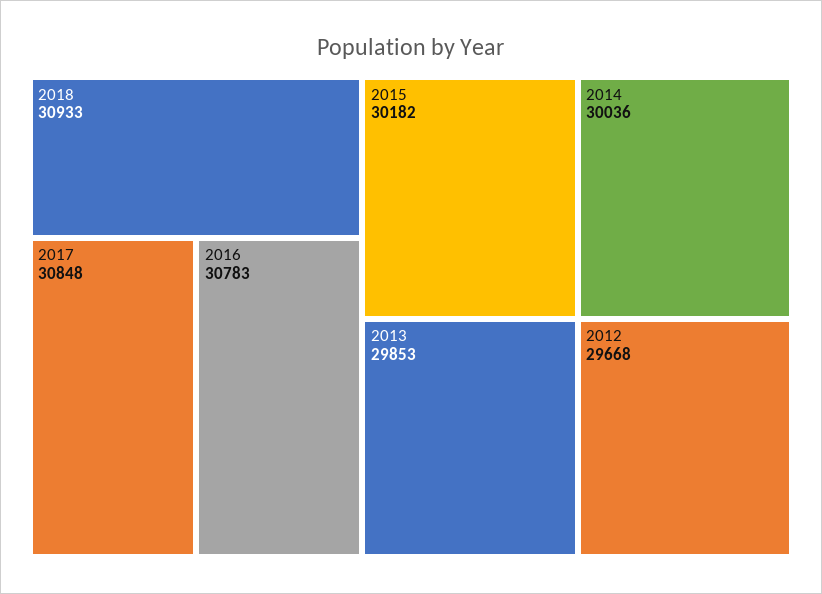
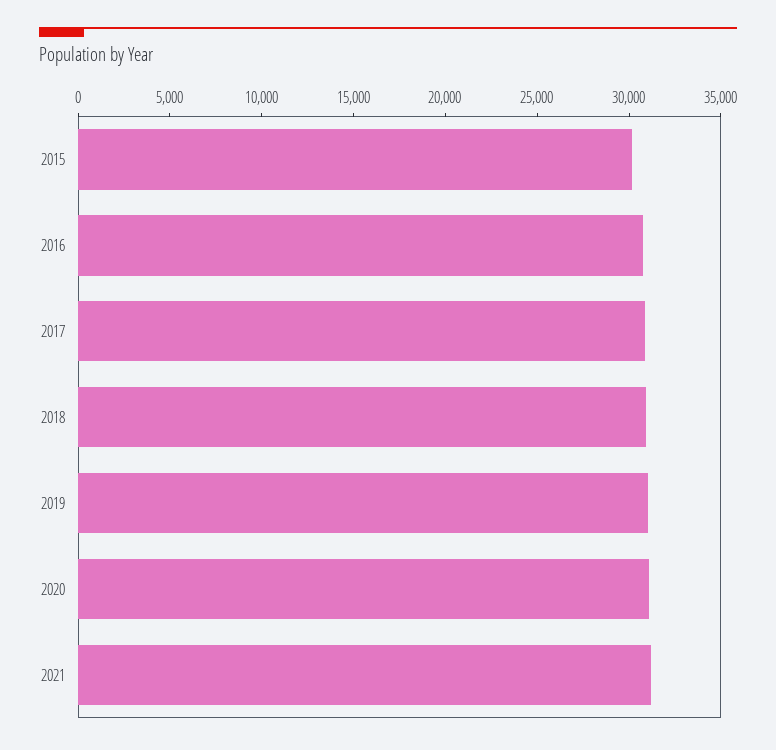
2014: 30036 -> none
2013: 29853 -> none
2012: 29668 -> none
2019: none -> 31000
2020: none -> 31000
2021: none -> 31000

